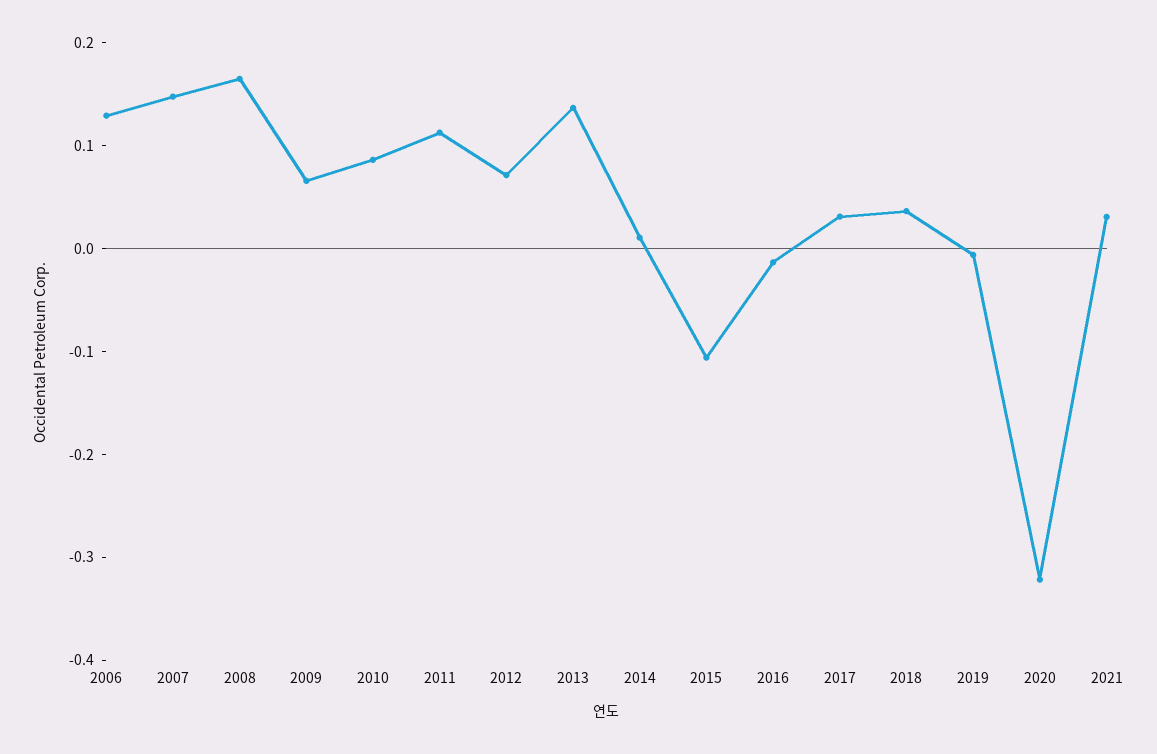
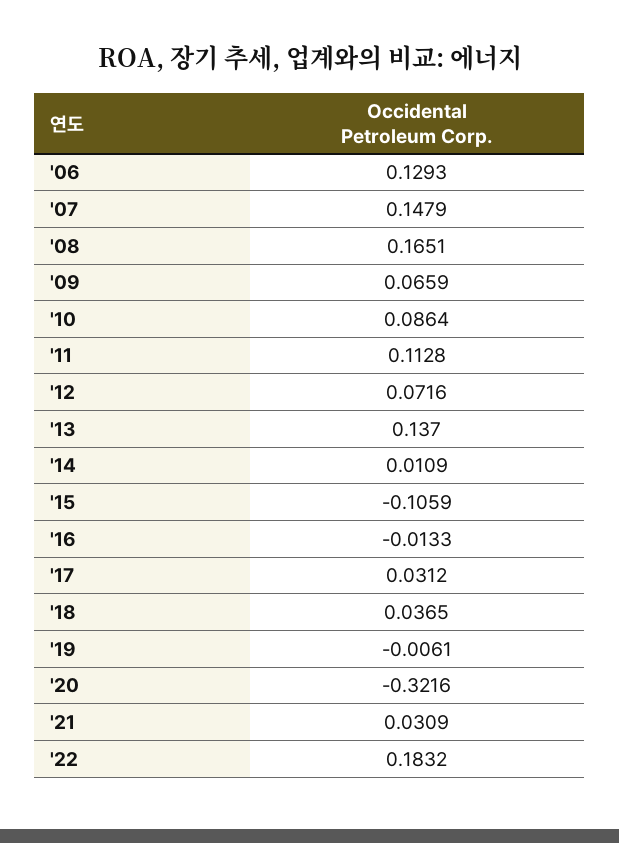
'22: none -> 0.1832

